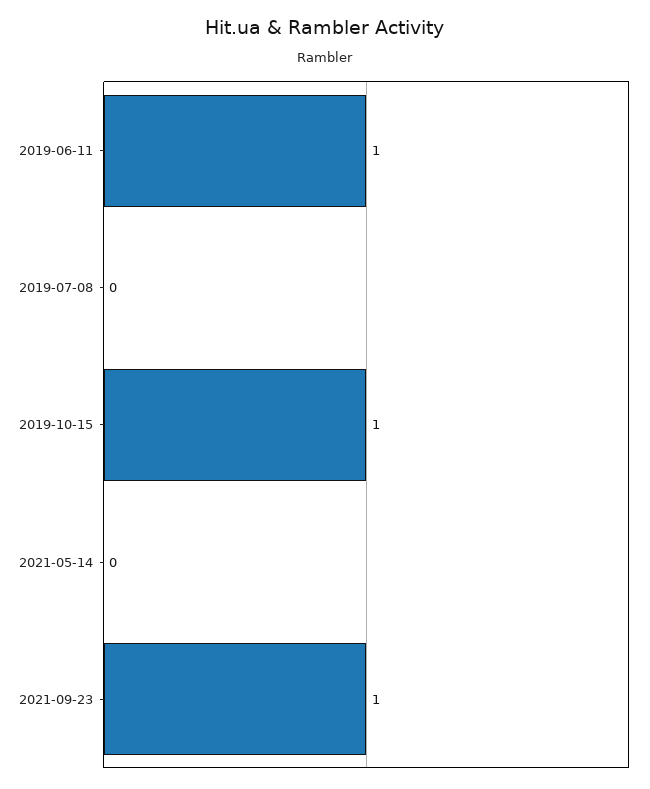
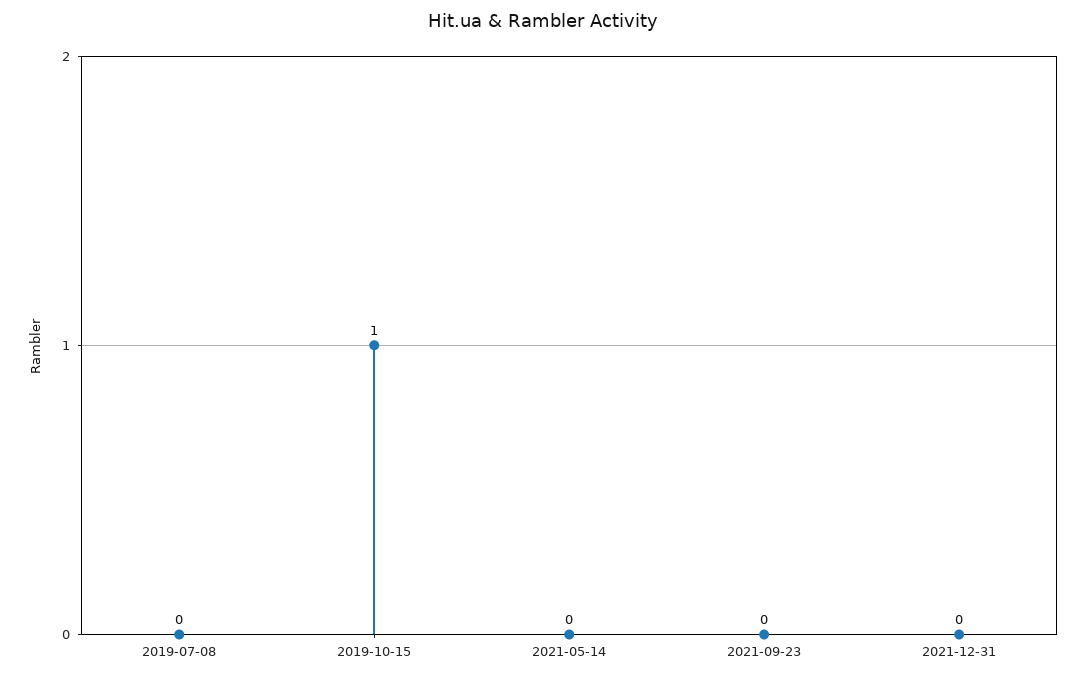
2019-06-11: 1 -> none
2021-09-23: 1 -> 0
2021-12-31: none -> 0

